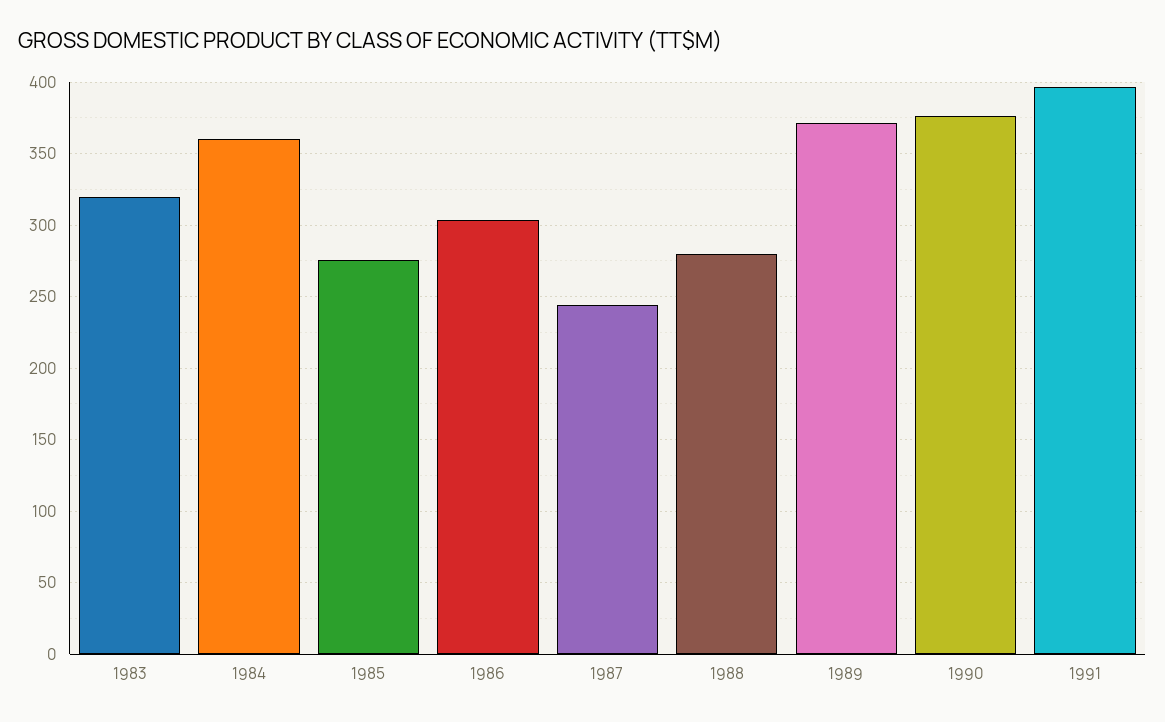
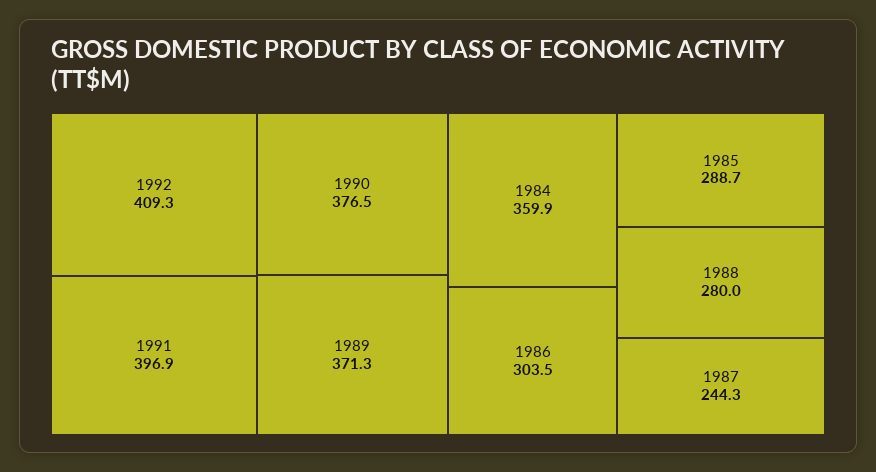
1983: 320 -> none
1985: 275 -> 288.7
1992: none -> 409.3

